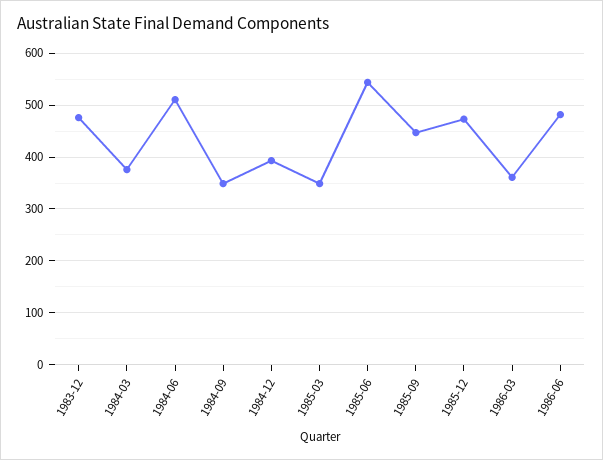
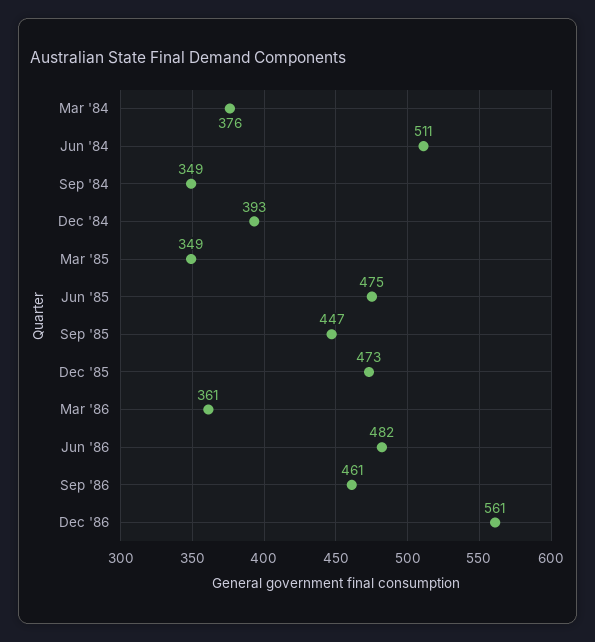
1983-12: 480 -> none
1985-06: 540 -> 475
Sep '86: none -> 461
Dec '86: none -> 561

